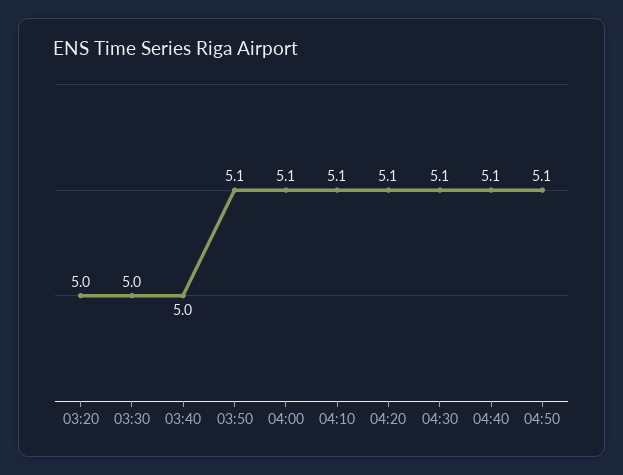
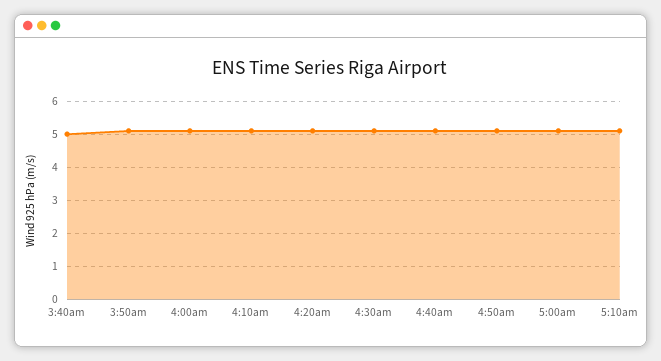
03:20: 5 -> none
03:30: 5 -> none
5:00am: none -> 5
5:10am: none -> 5

